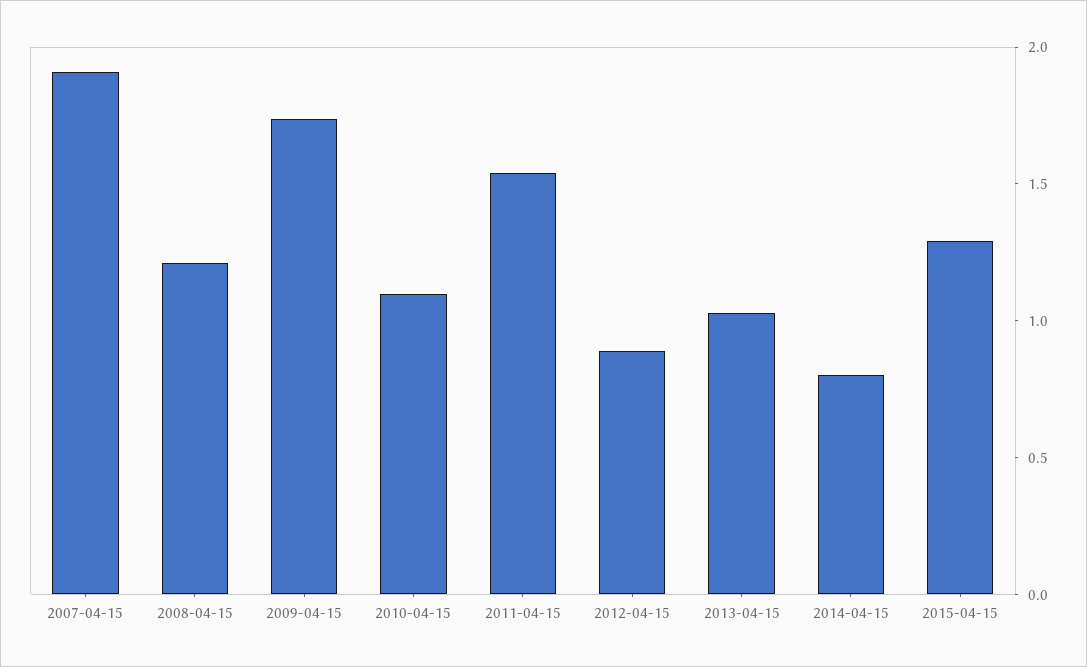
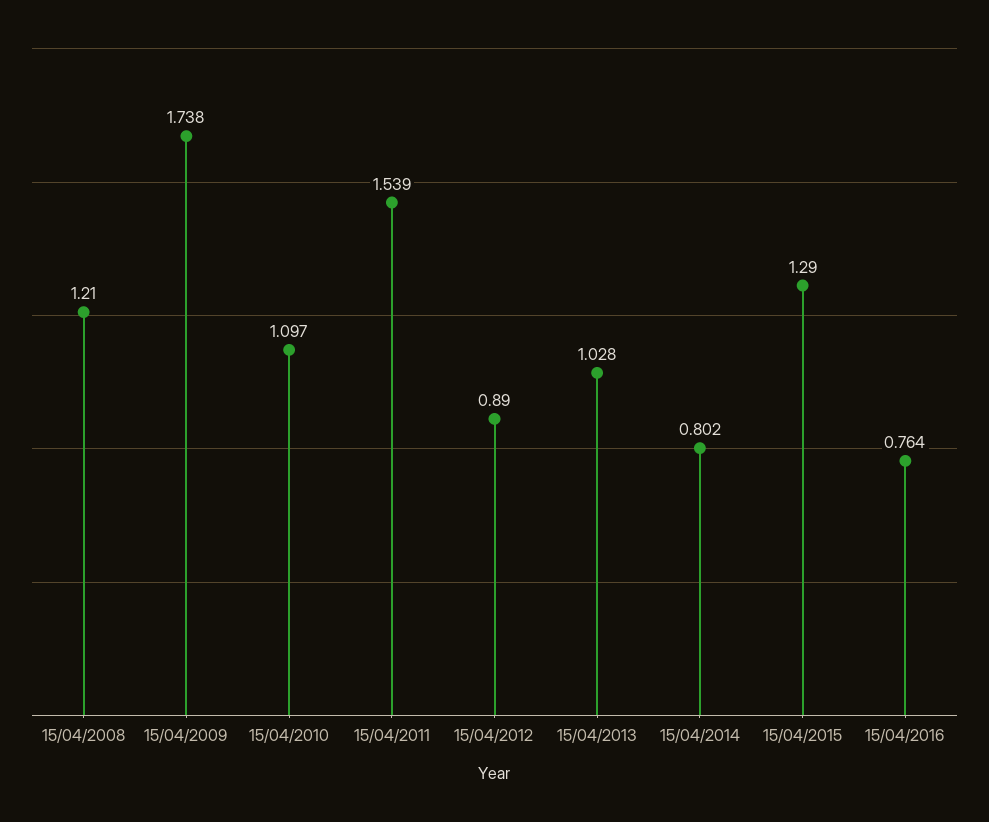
2007-04-15: 1.9 -> none
15/04/2016: none -> 0.764

